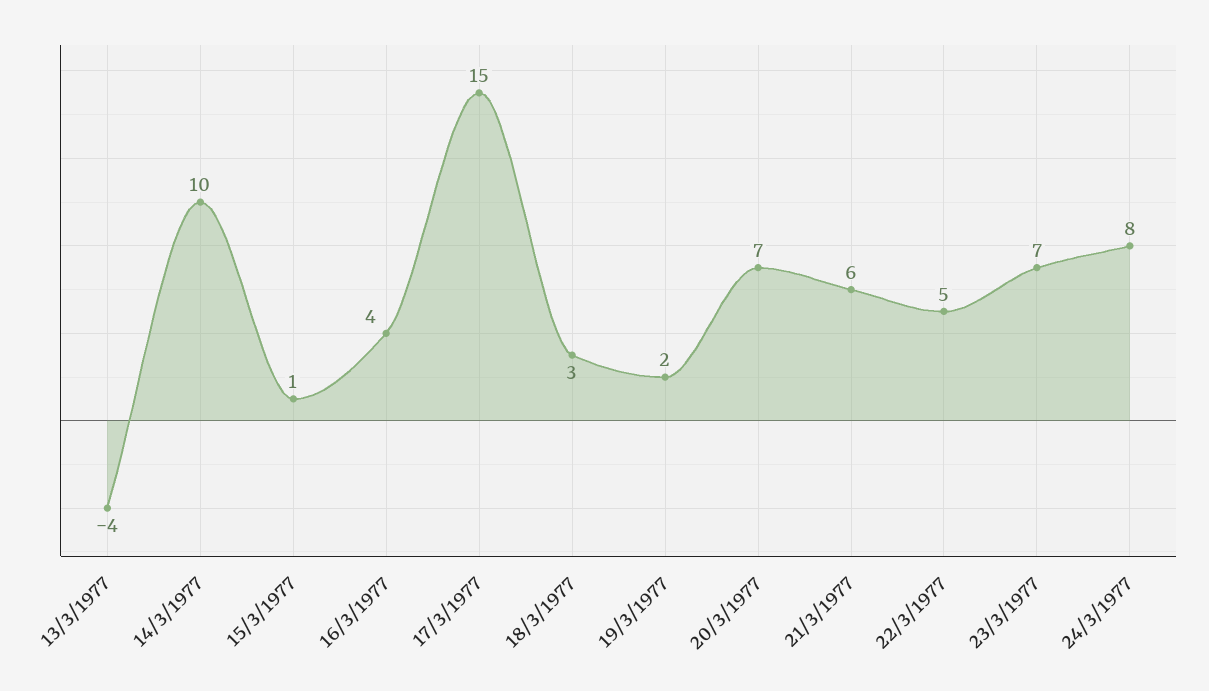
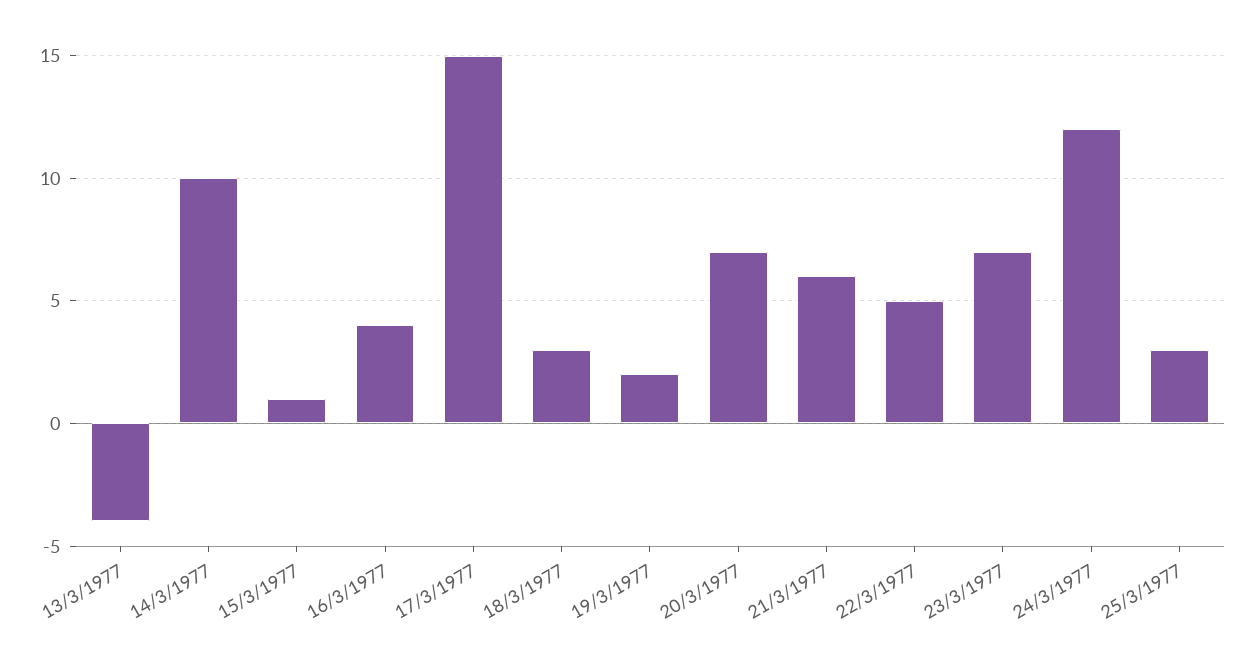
24/3/1977: 8 -> 12
25/3/1977: none -> 3

